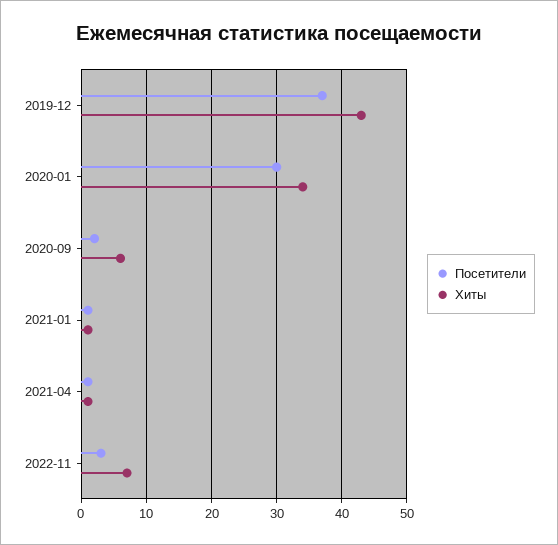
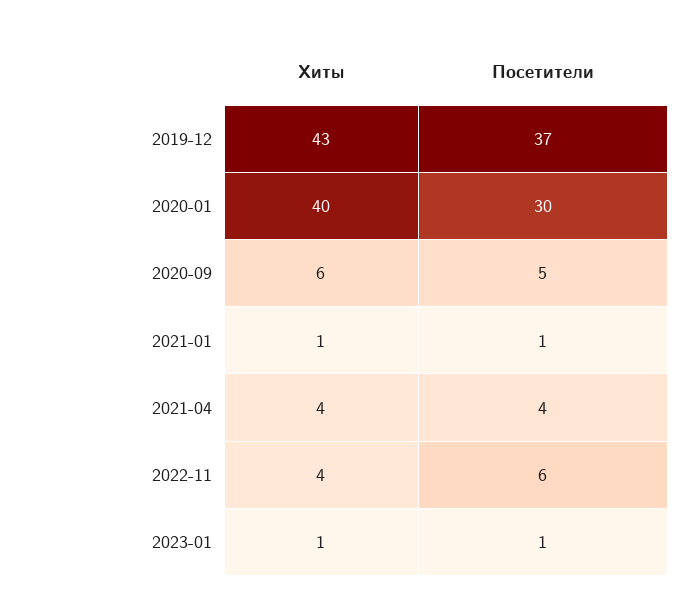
Хиты, 2020-01: 34 -> 40
Посетители, 2020-09: 2 -> 5
Посетители, 2021-04: 1 -> 4
Хиты, 2021-04: 1 -> 4
Посетители, 2022-11: 3 -> 6
Хиты, 2022-11: 7 -> 4
Хиты, 2023-01: none -> 1
Посетители, 2023-01: none -> 1

